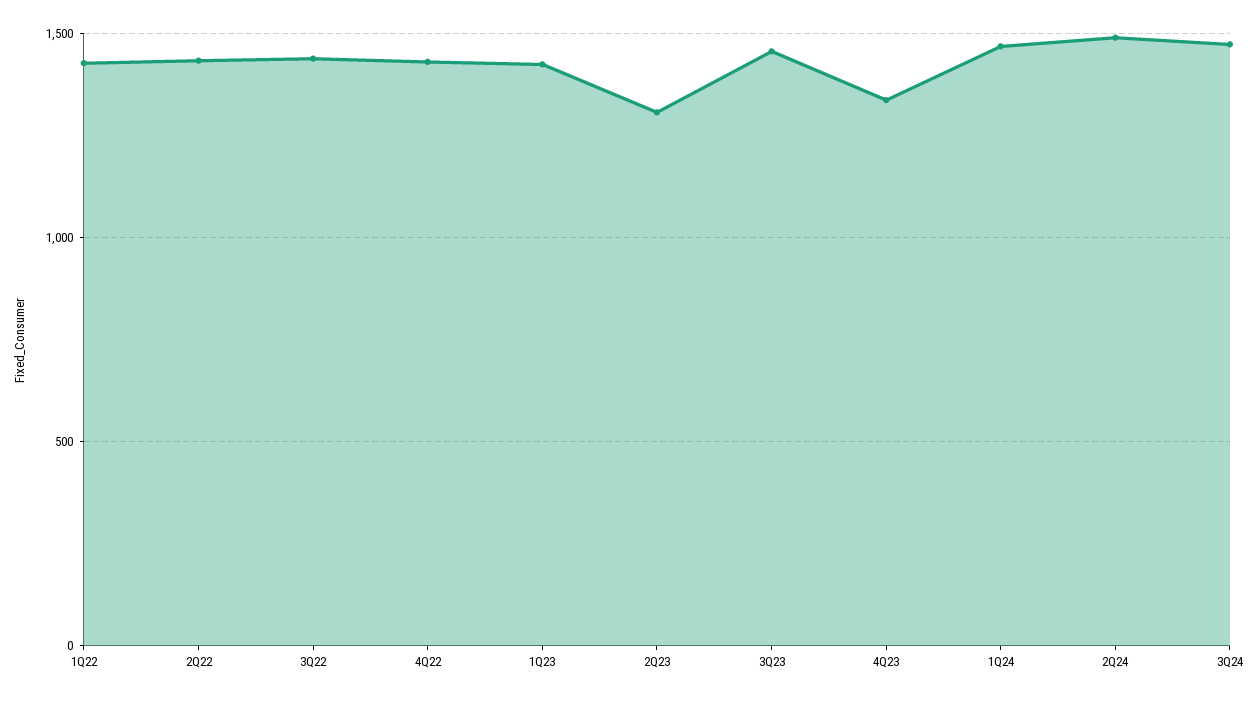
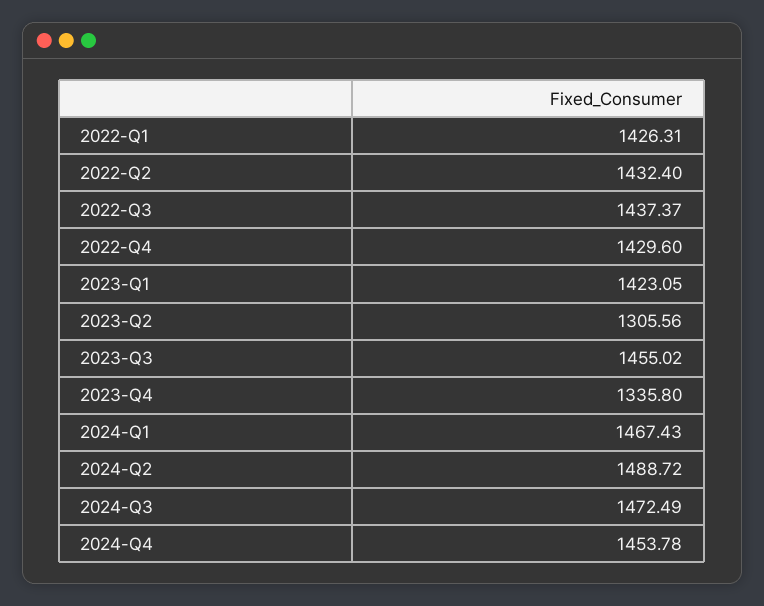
2024-Q4: none -> 1453.78

